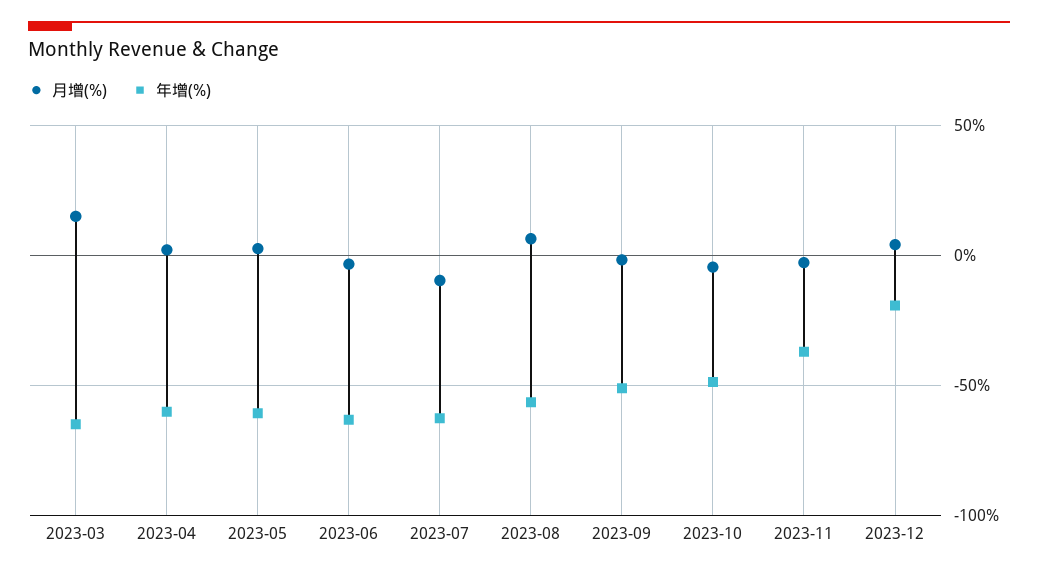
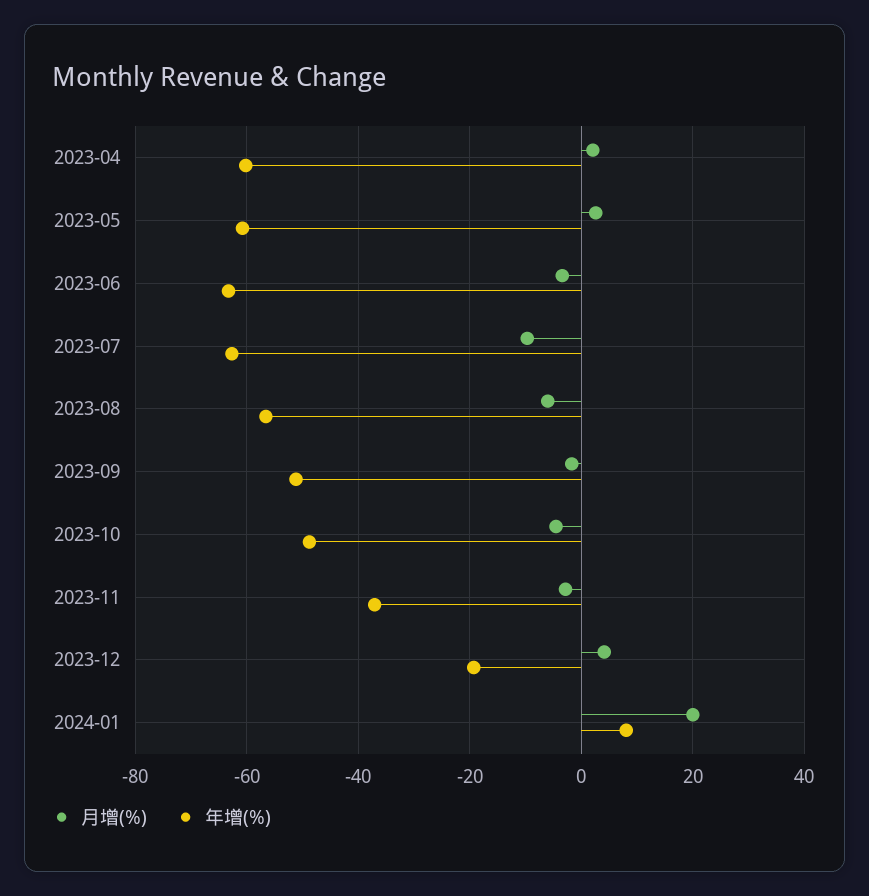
月增(%), 2023-03: 15 -> none
年增(%), 2023-03: -65 -> none
月增(%), 2023-08: 5 -> -6
月增(%), 2024-01: none -> 20
年增(%), 2024-01: none -> 8

